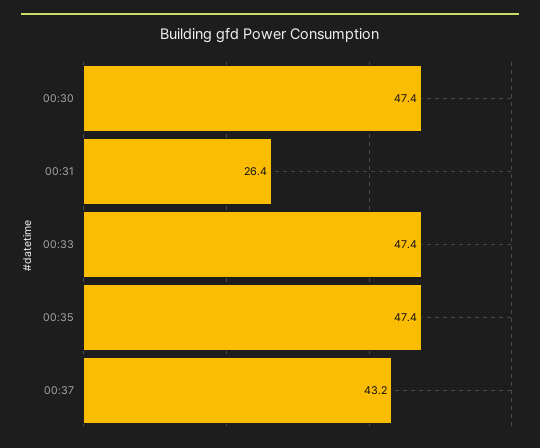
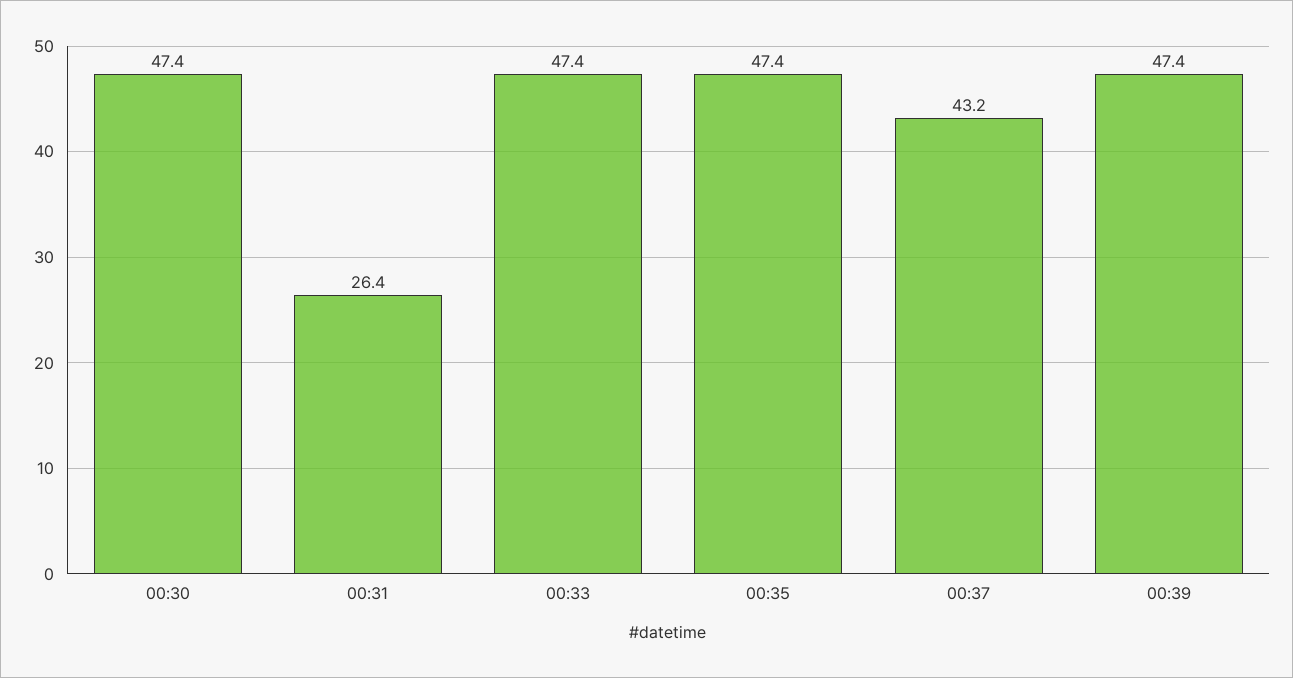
00:39: none -> 47.4

